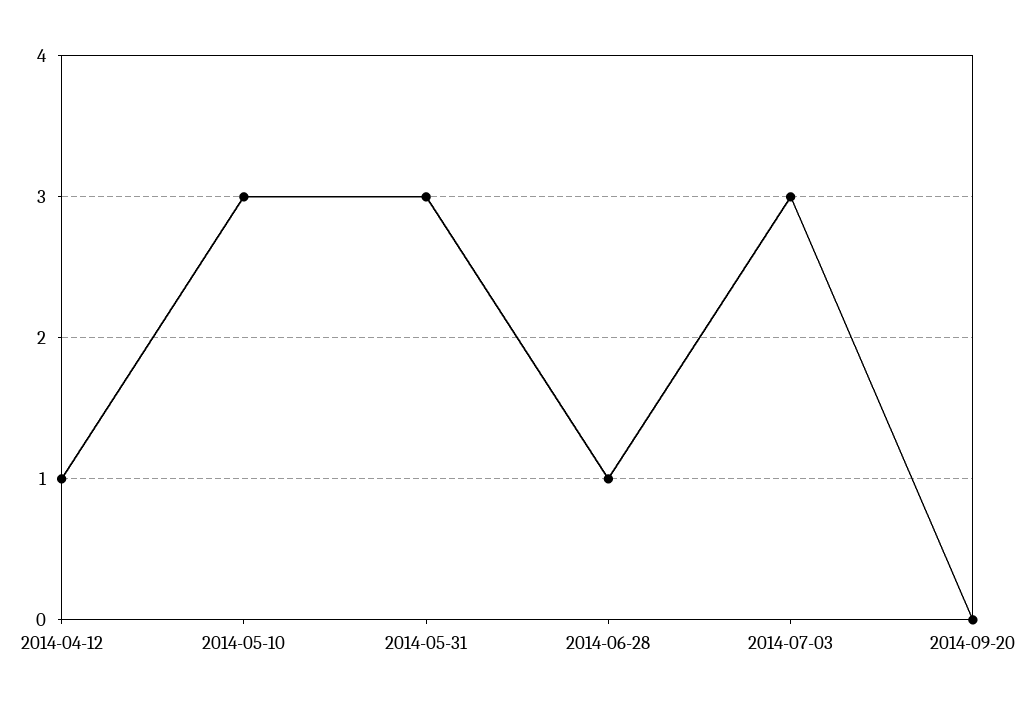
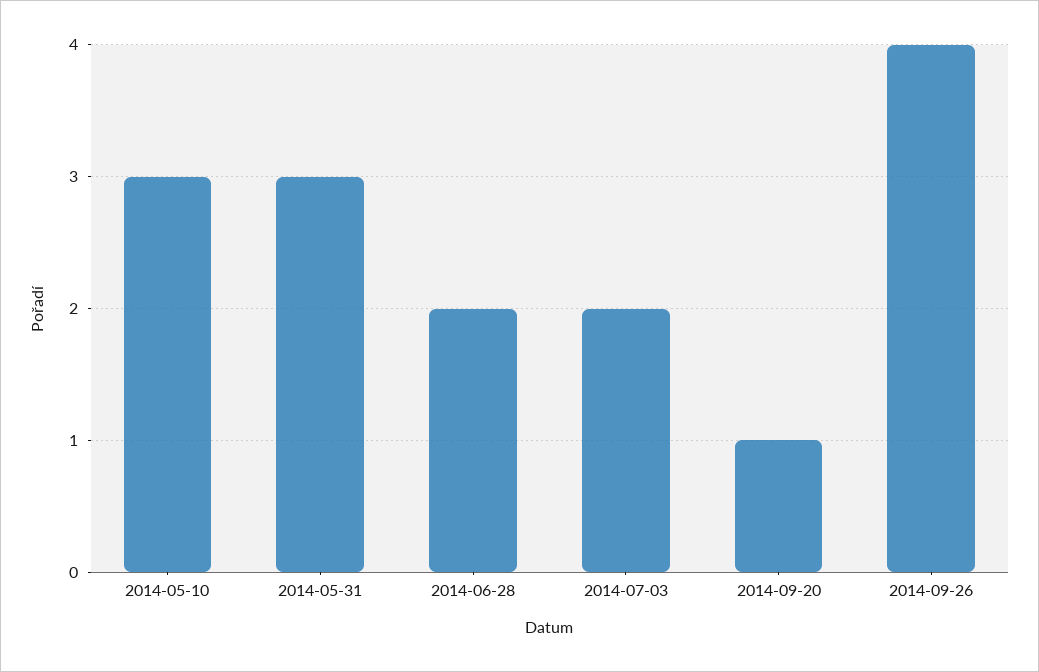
2014-04-12: 1 -> none
2014-06-28: 1 -> 2
2014-07-03: 3 -> 2
2014-09-20: 0 -> 1
2014-09-26: none -> 4

